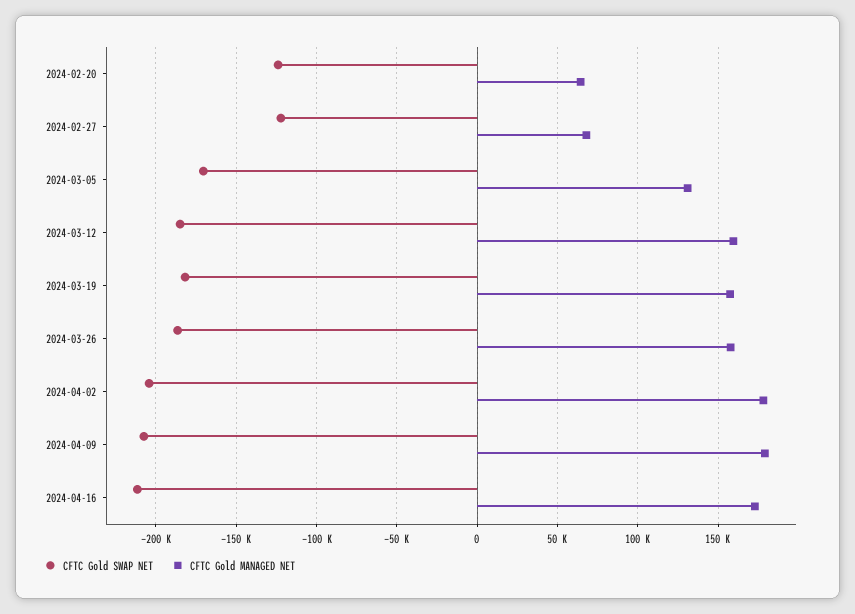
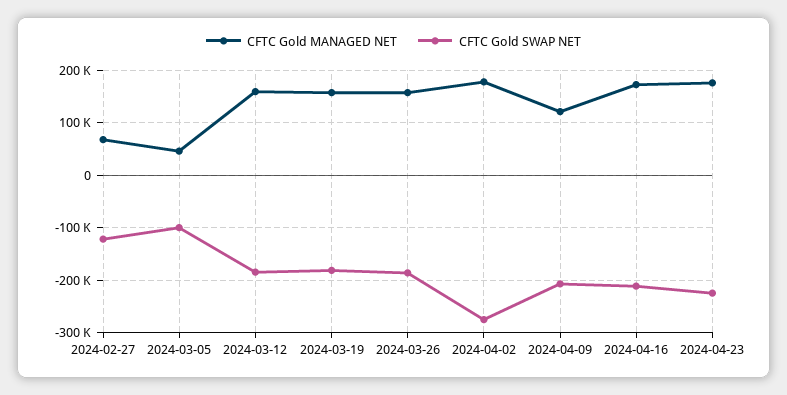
CFTC Gold SWAP NET, 2024-02-20: -125000 -> none
CFTC Gold MANAGED NET, 2024-02-20: 65000 -> none
CFTC Gold SWAP NET, 2024-03-05: -170000 -> -100000
CFTC Gold MANAGED NET, 2024-03-05: 130000 -> 40000
CFTC Gold SWAP NET, 2024-04-02: -205000 -> -280000
CFTC Gold MANAGED NET, 2024-04-09: 180000 -> 120000
CFTC Gold MANAGED NET, 2024-04-23: none -> 180000
CFTC Gold SWAP NET, 2024-04-23: none -> -220000

